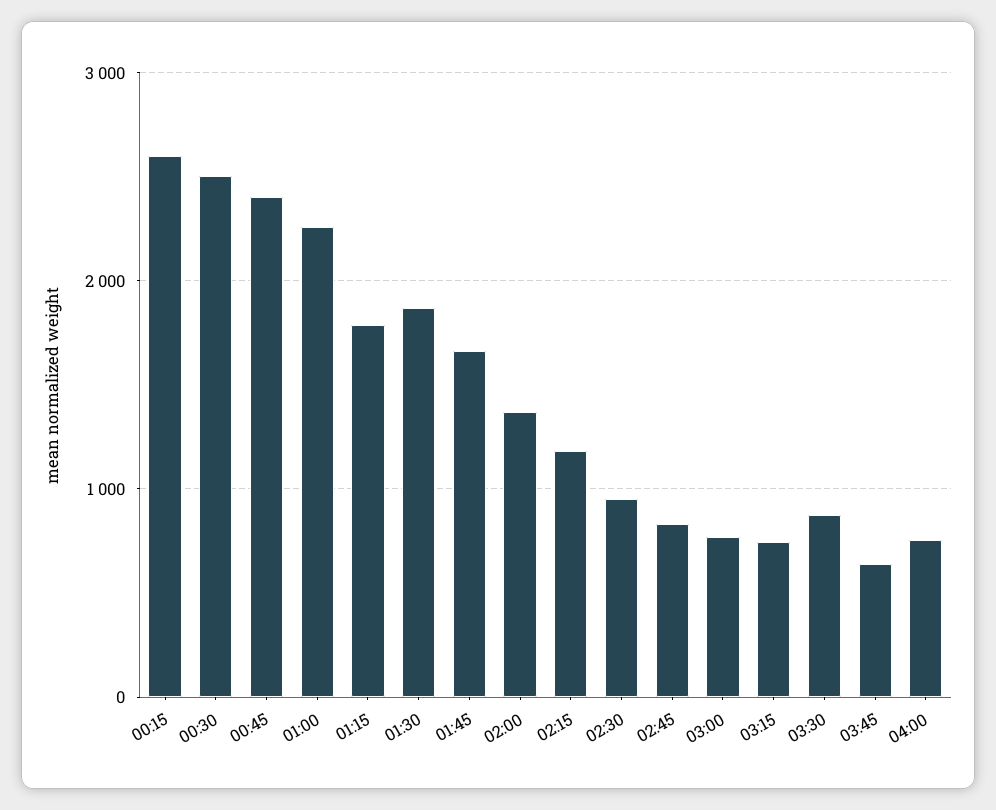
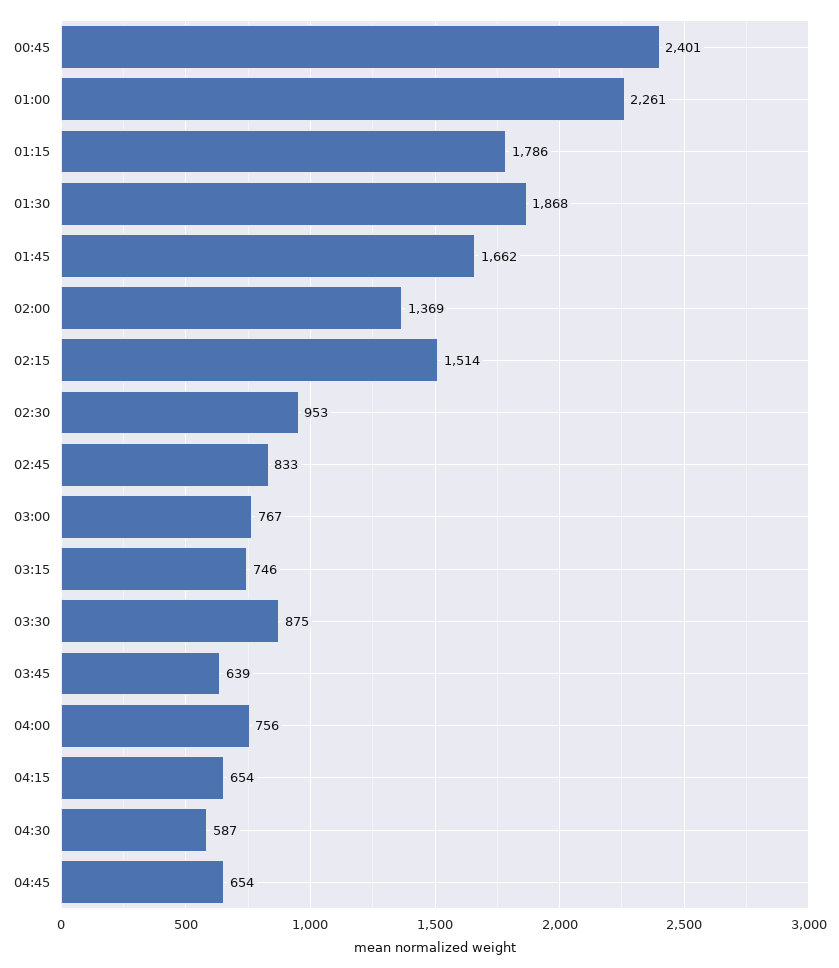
00:15: 2600 -> none
00:30: 2500 -> none
02:15: 1200 -> 1514
04:15: none -> 654
04:30: none -> 587
04:45: none -> 654

